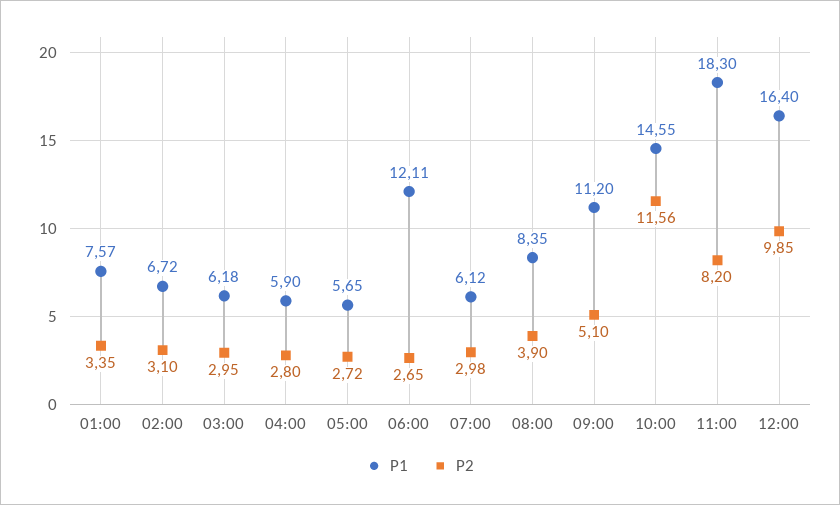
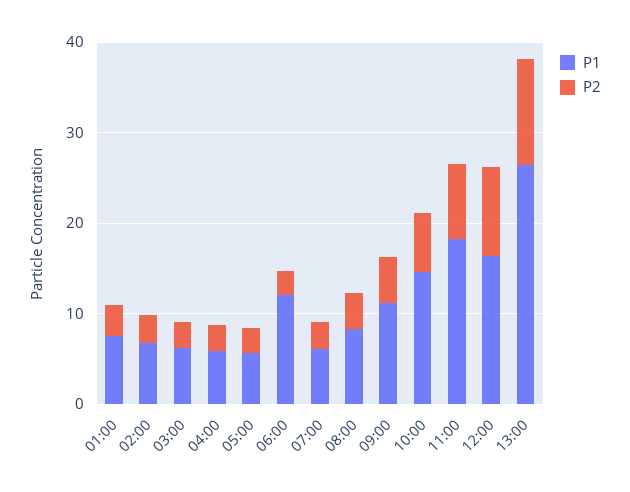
P2, 10:00: 11.56 -> 6
P1, 13:00: none -> 26
P2, 13:00: none -> 12

